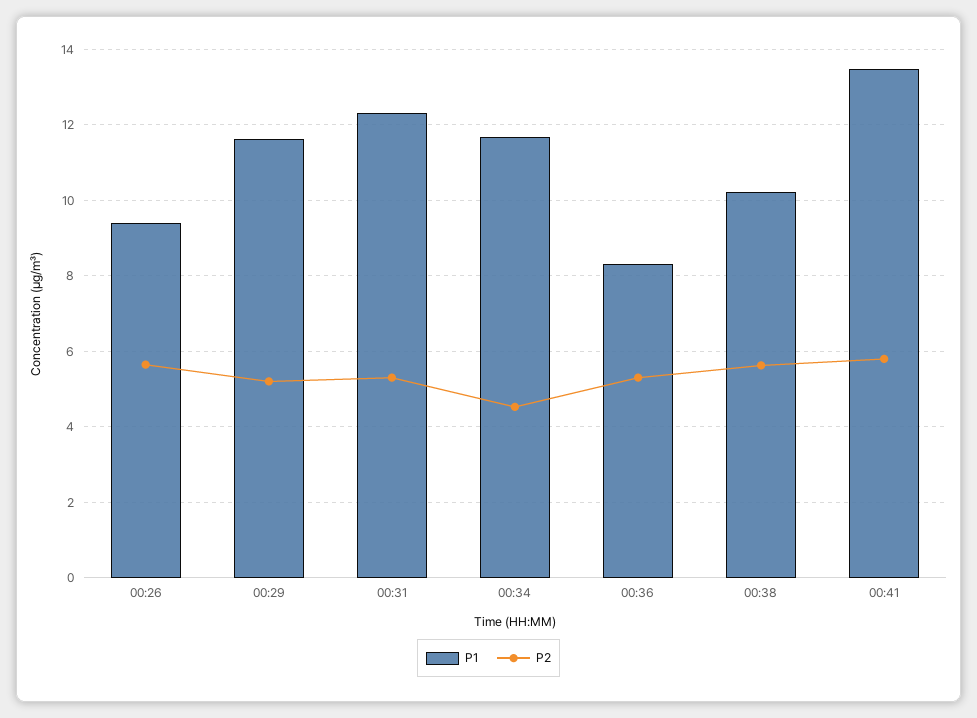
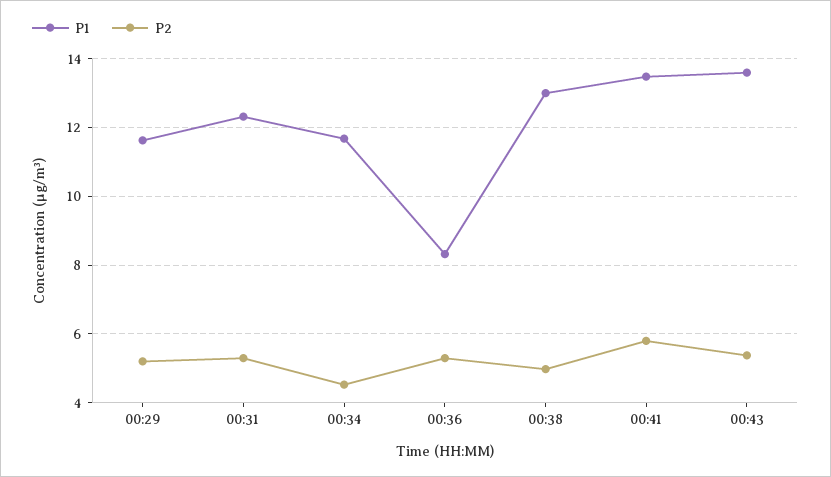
P1, 00:26: 9.4 -> none
P2, 00:26: 5.6 -> none
P1, 00:38: 10.2 -> 13
P2, 00:38: 5.6 -> 5
P1, 00:43: none -> 13.6
P2, 00:43: none -> 5.4

